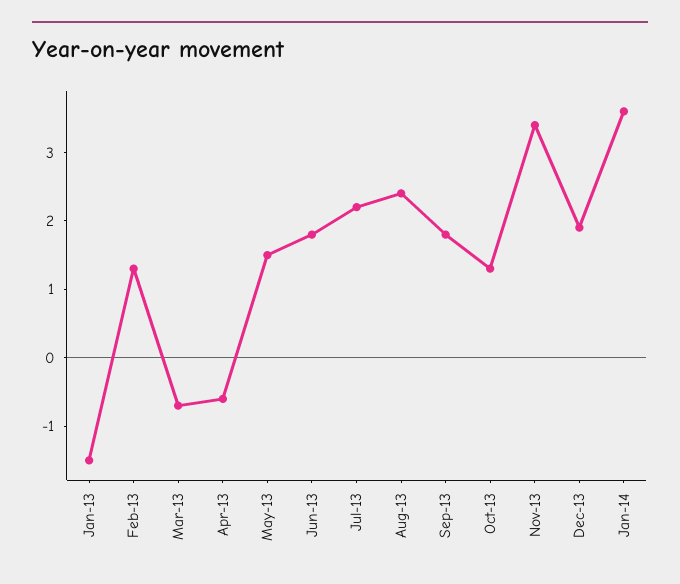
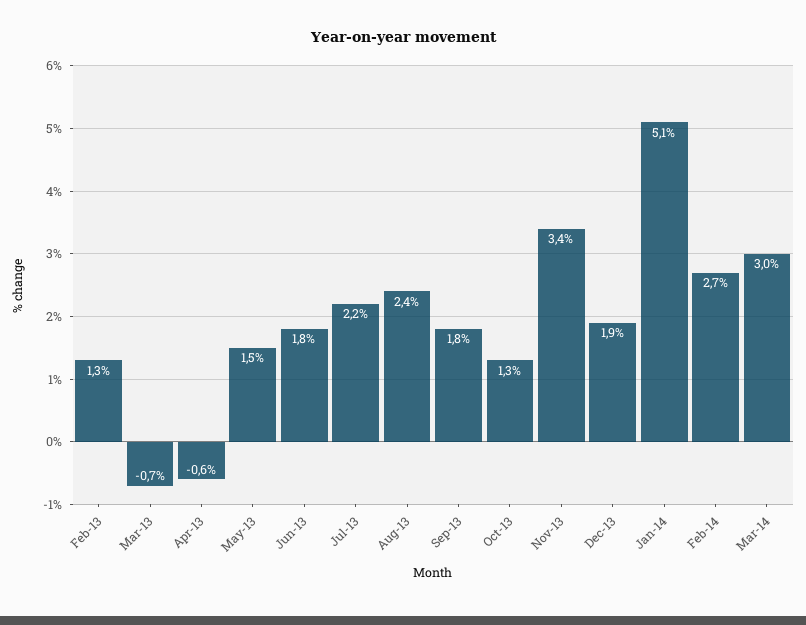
Jan-13: -1.5 -> none
Jan-14: 3.5 -> 5.1
Feb-14: none -> 2.7
Mar-14: none -> 3

